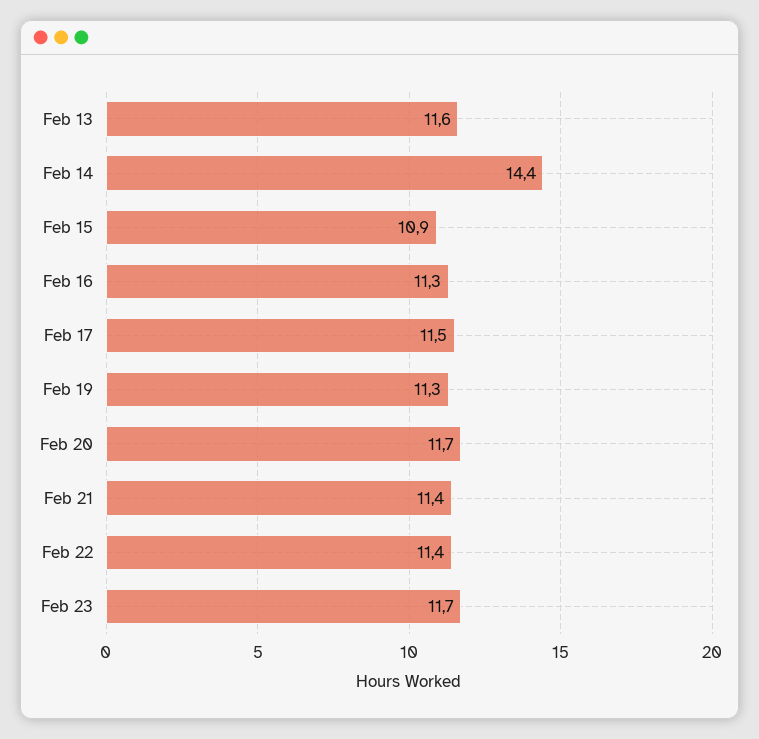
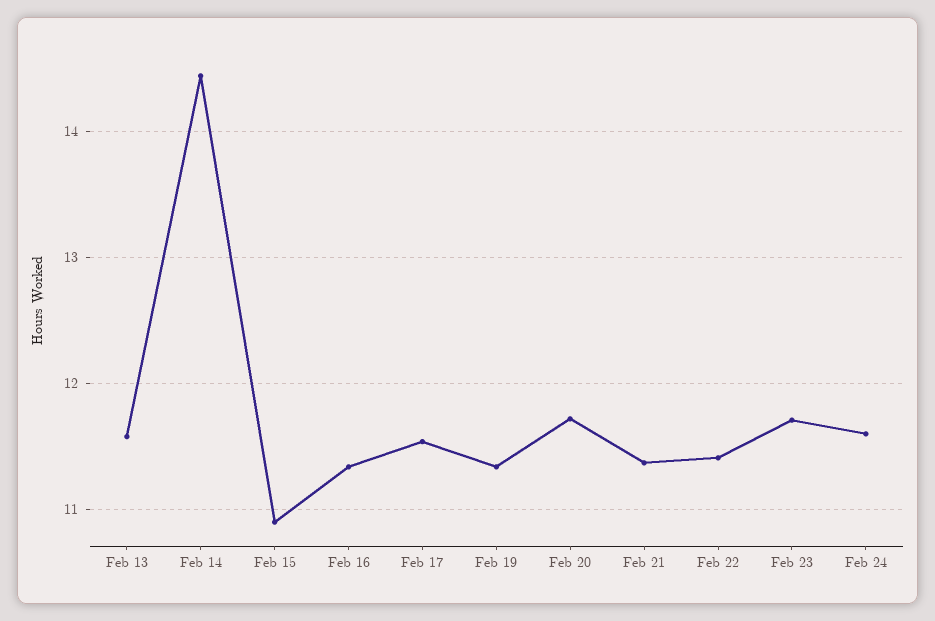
Feb 24: none -> 11.6

